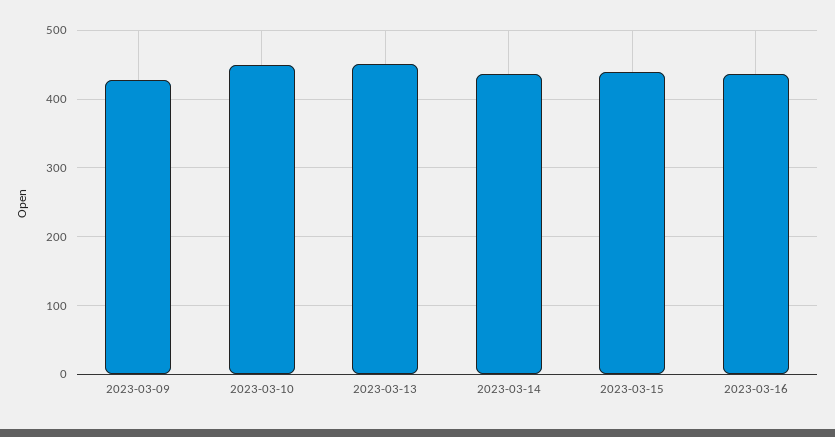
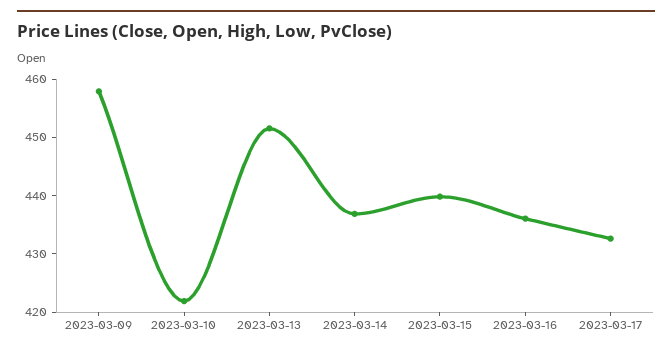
2023-03-09: 430 -> 458
2023-03-10: 450 -> 422
2023-03-17: none -> 432

